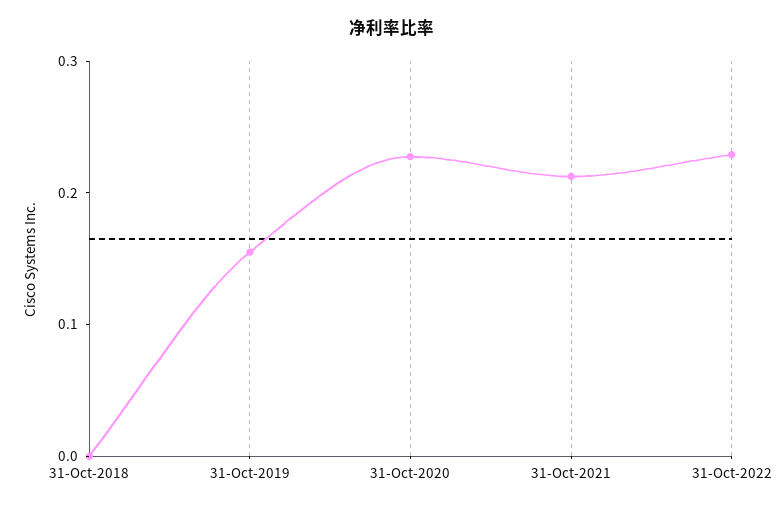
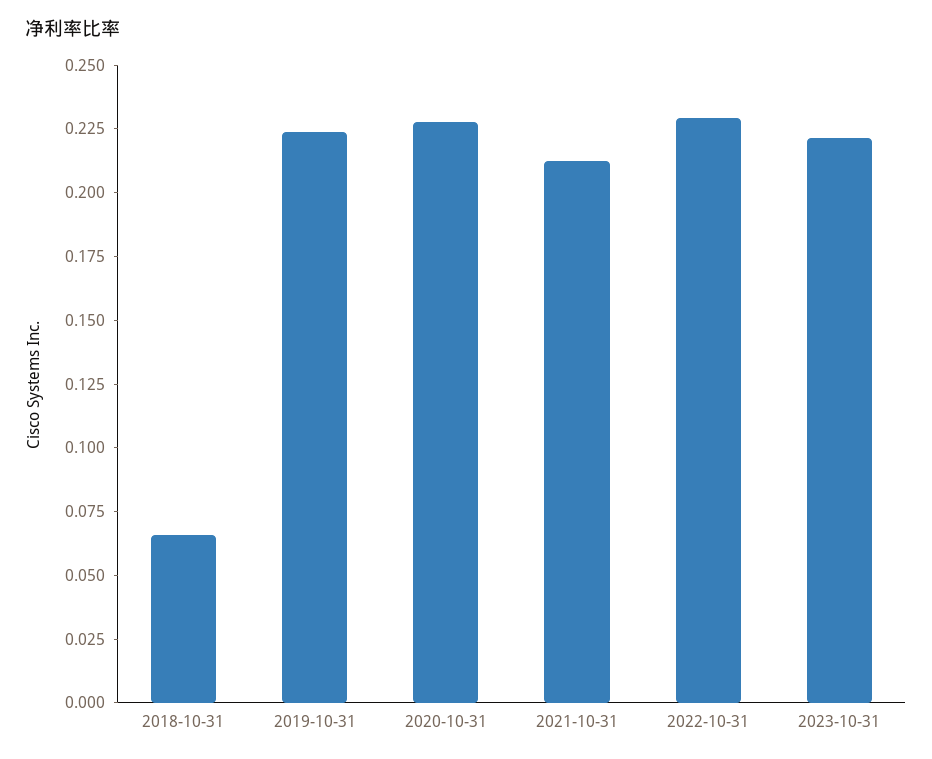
31-Oct-2018: 0 -> 0.065
31-Oct-2019: 0.16 -> 0.225
2023-10-31: none -> 0.22

